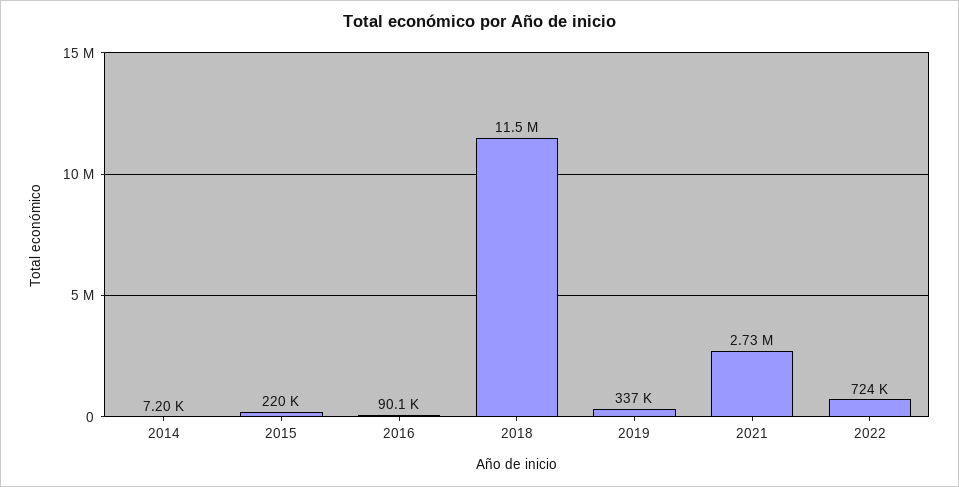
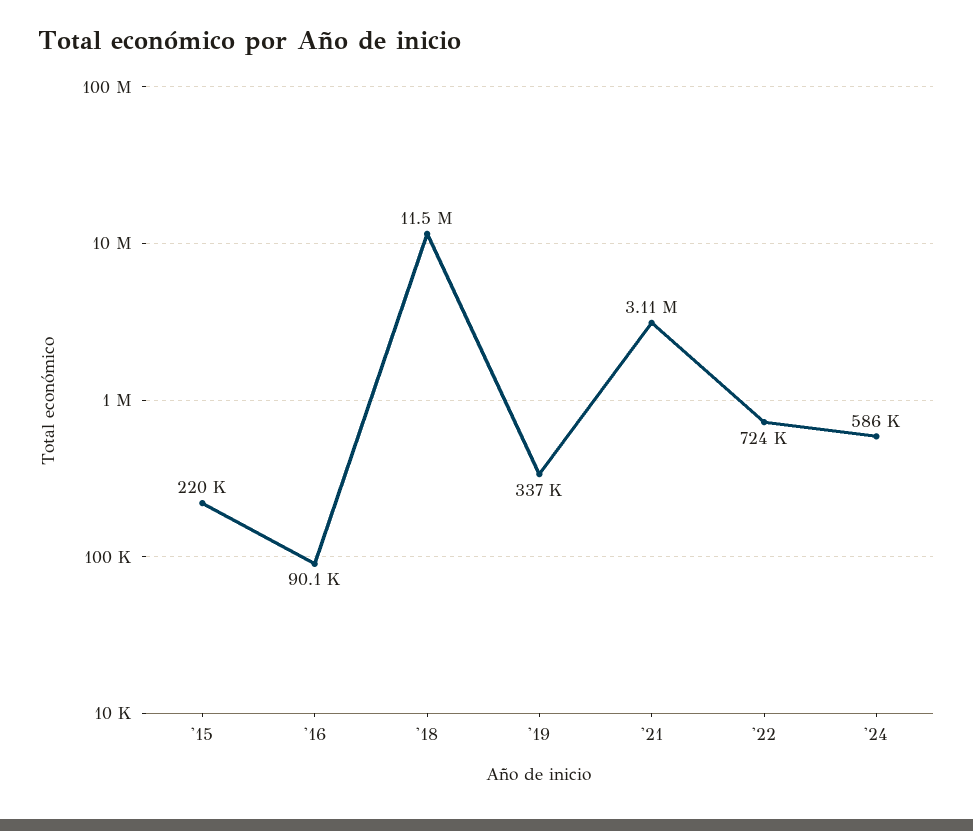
2014: 7200 -> none
2021: 2730000 -> 3110000
'24: none -> 586000

